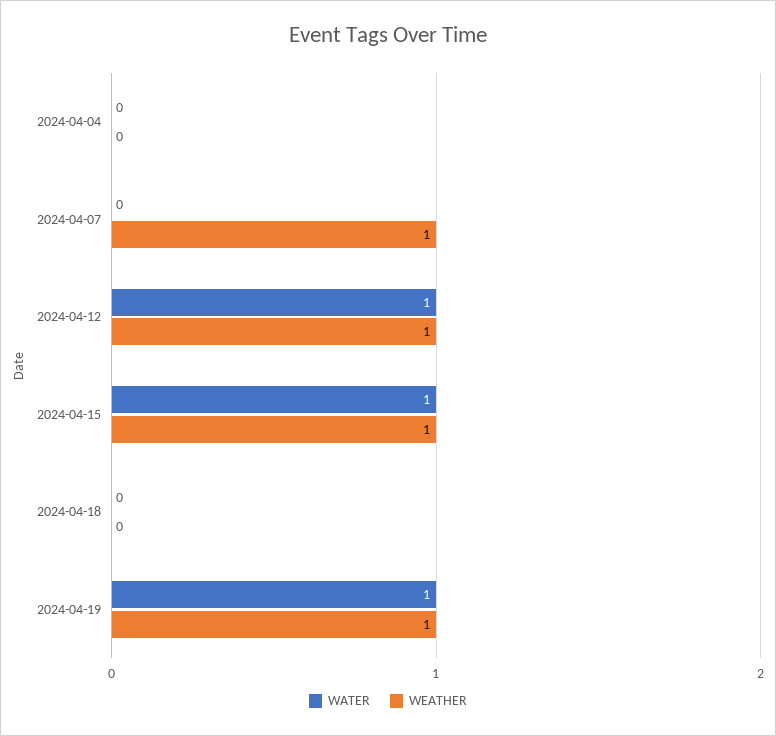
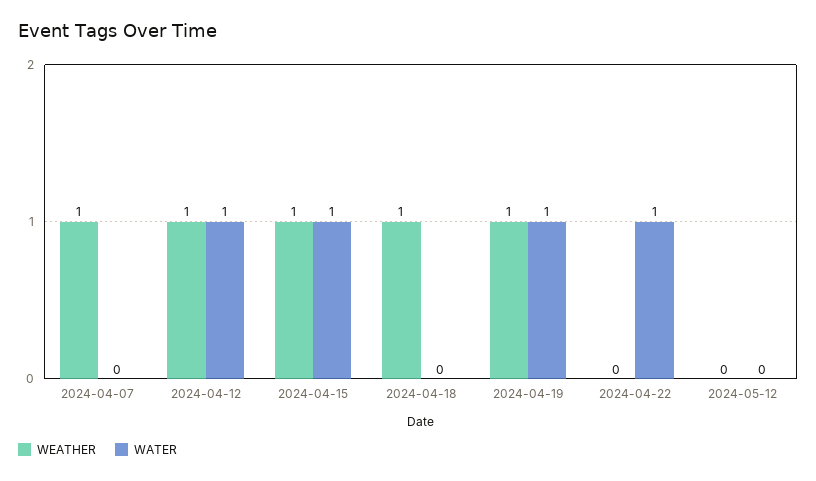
WATER, 2024-04-04: 0 -> none
WEATHER, 2024-04-04: 0 -> none
WEATHER, 2024-04-18: 0 -> 1
WEATHER, 2024-04-22: none -> 0
WATER, 2024-04-22: none -> 1
WEATHER, 2024-05-12: none -> 0
WATER, 2024-05-12: none -> 0

